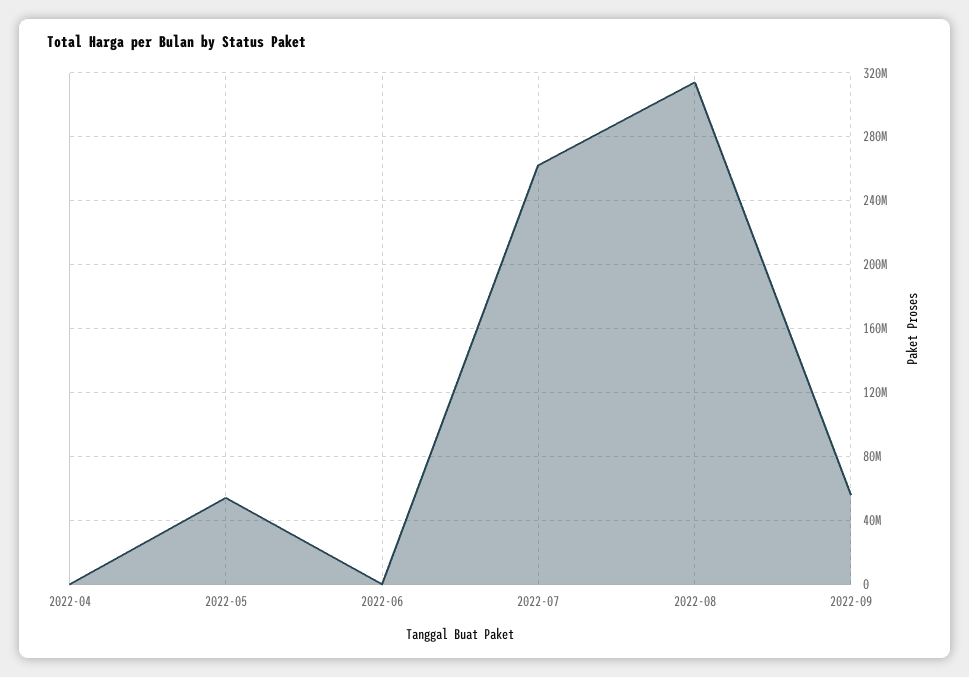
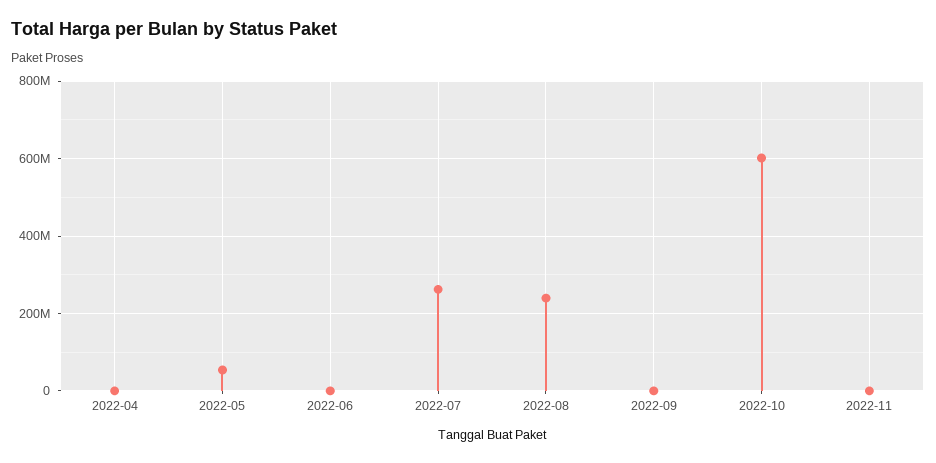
2022-08: 315000000 -> 240000000
2022-09: 55000000 -> 0
2022-10: none -> 600000000
2022-11: none -> 0

